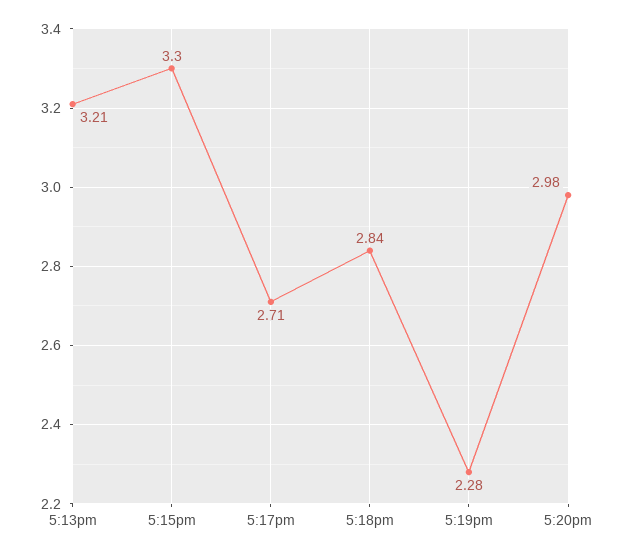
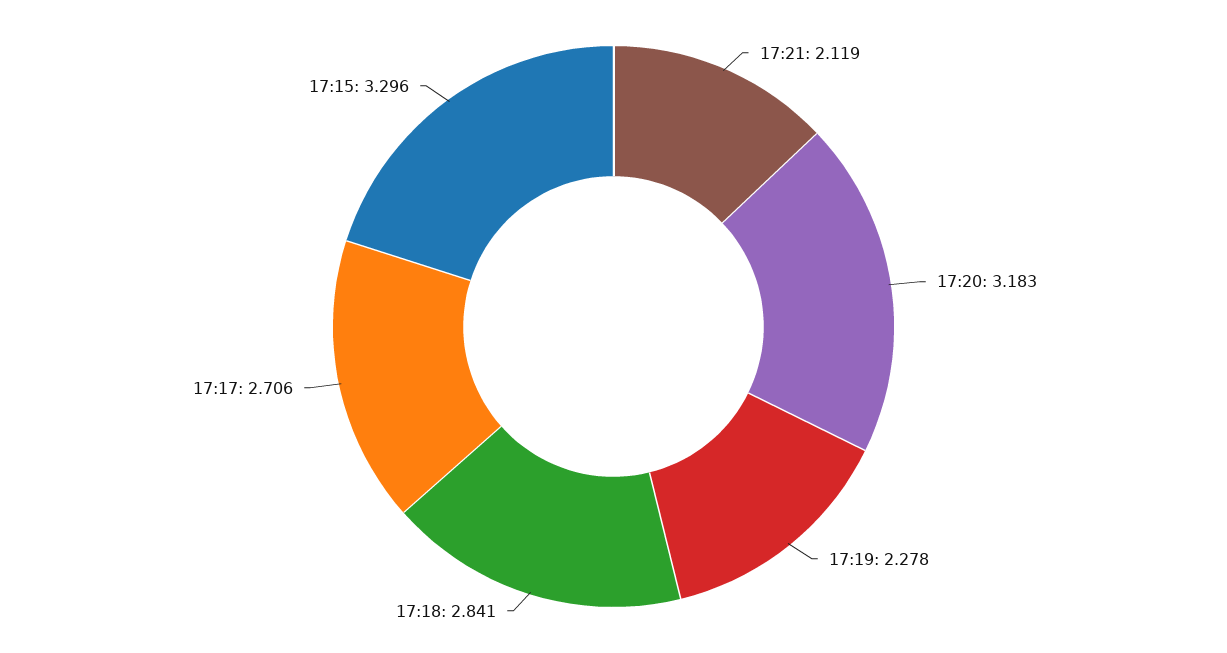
5:13pm: 3.21 -> none
5:20pm: 2.98 -> 3.183
17:21: none -> 2.119

